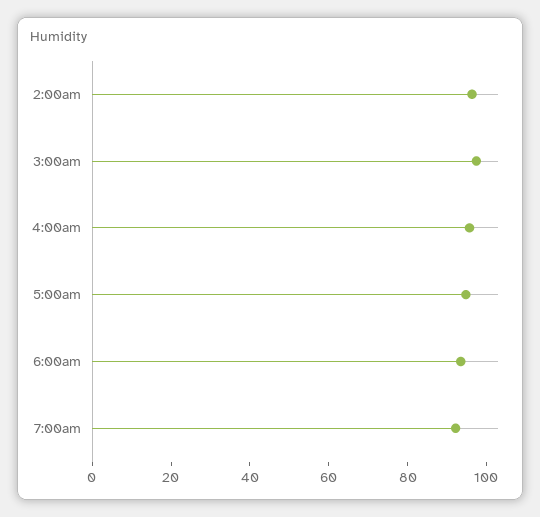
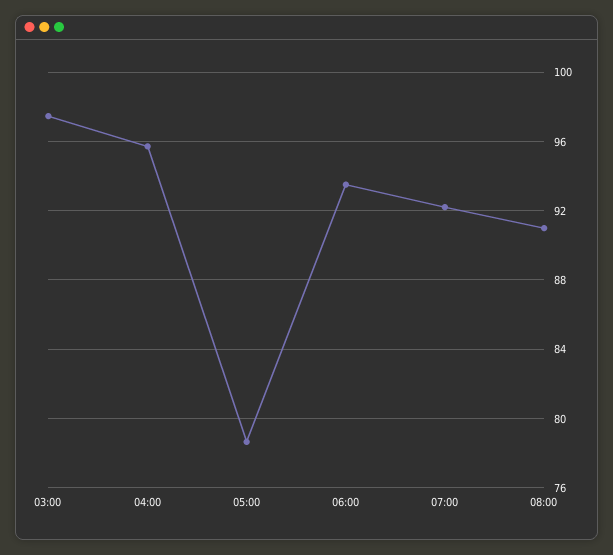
2:00am: 95 -> none
5:00am: 95 -> 78.5
08:00: none -> 91

